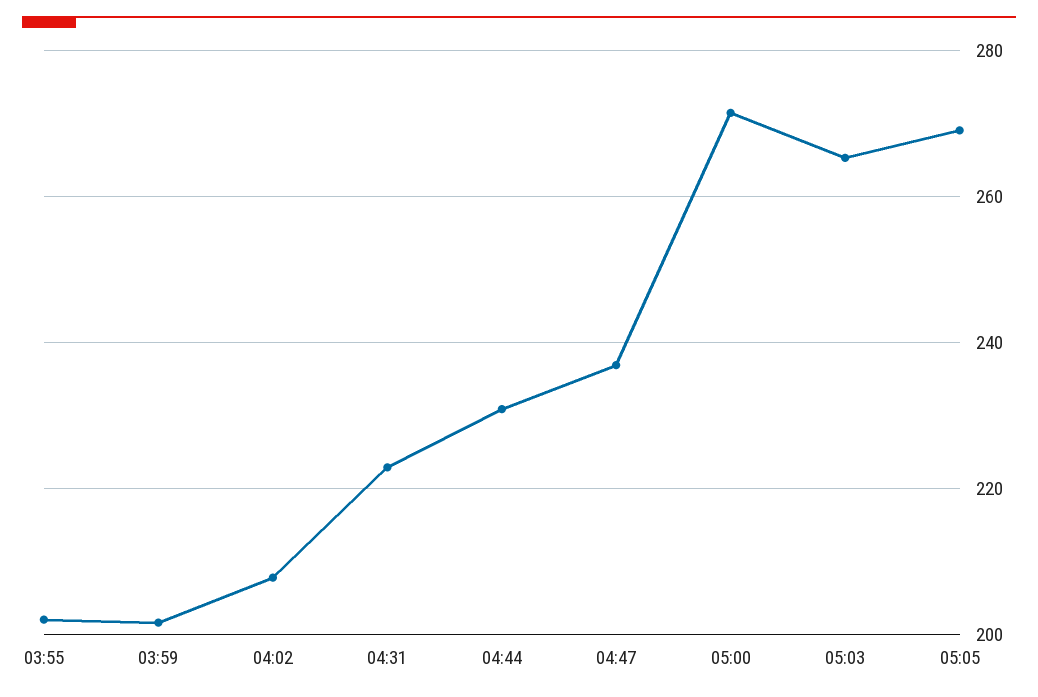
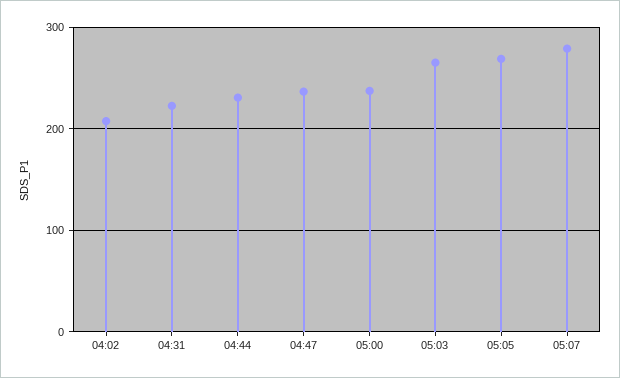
03:55: 202 -> none
03:59: 202 -> none
05:00: 272 -> 240
05:07: none -> 280

